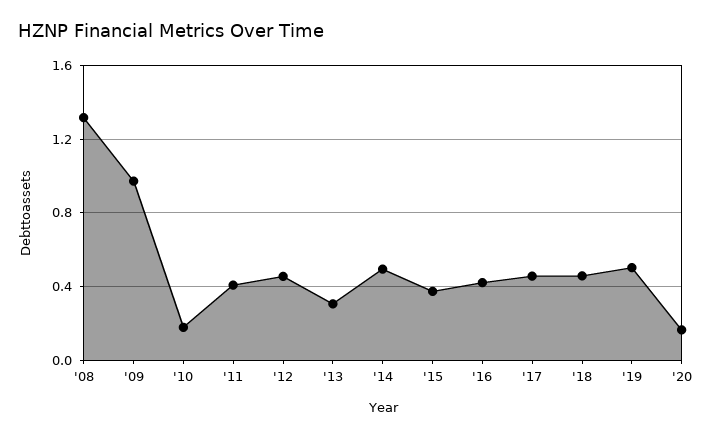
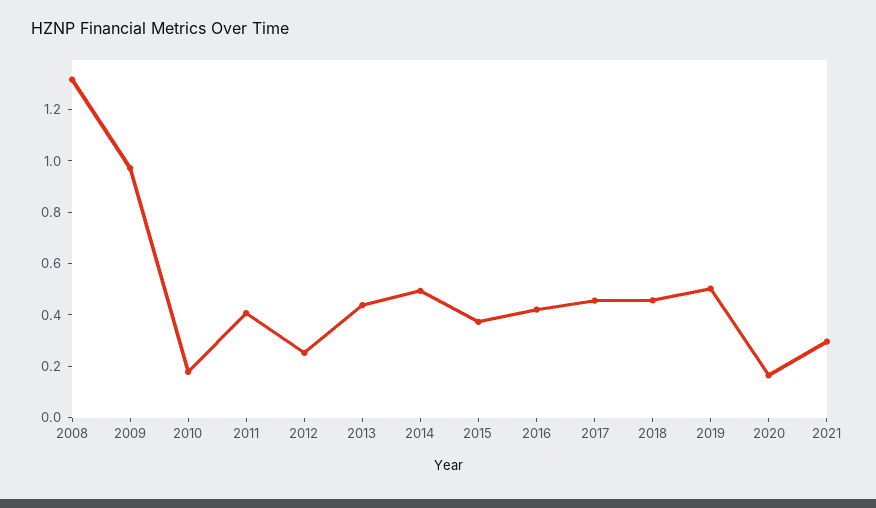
'12: 0.45 -> 0.25
'13: 0.3 -> 0.45
2021: none -> 0.3

